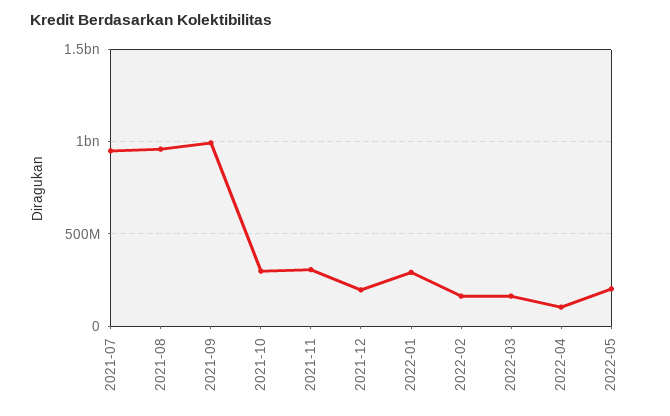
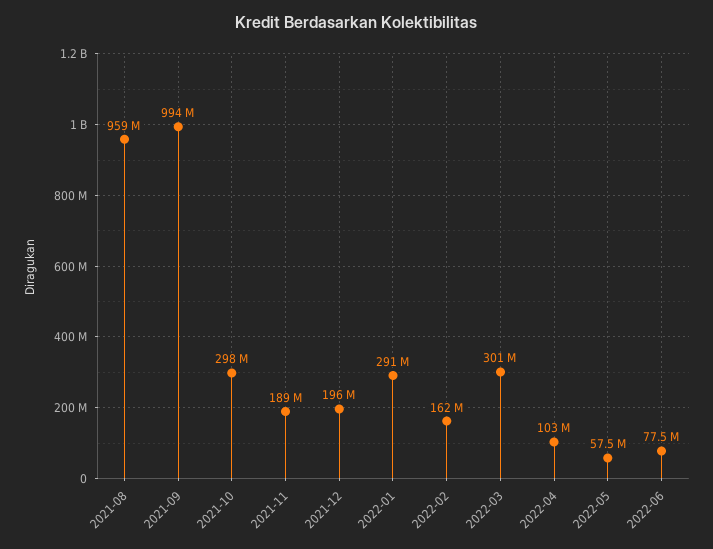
2021-07: 950000000 -> none
2021-11: 300000000 -> 189000000
2022-03: 150000000 -> 301000000
2022-05: 200000000 -> 57500000
2022-06: none -> 77500000

